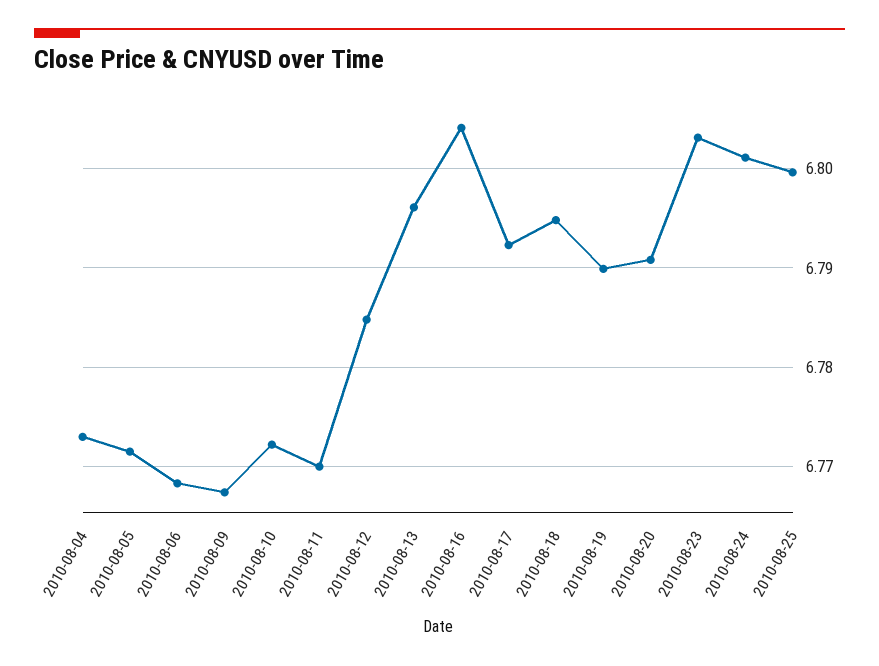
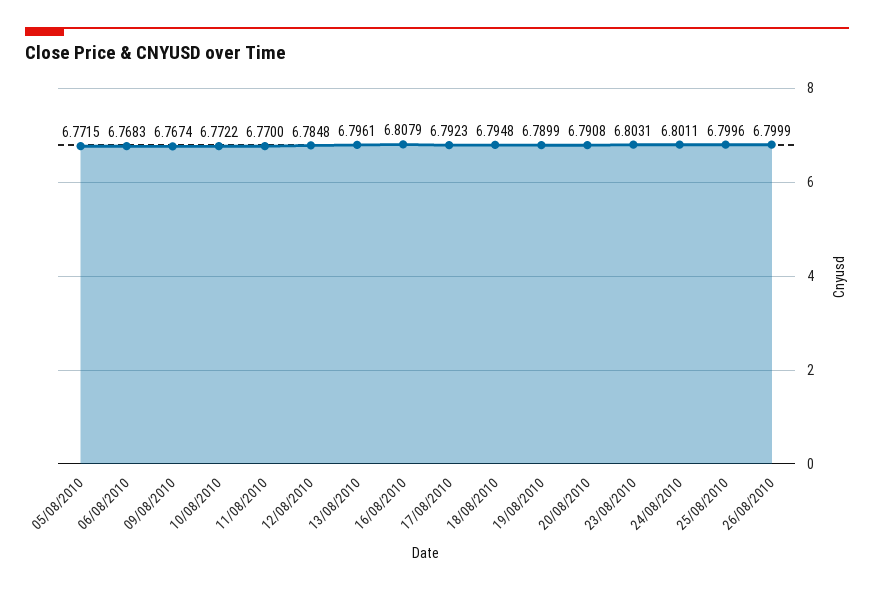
2010-08-04: 6.773 -> none
2010-08-16: 6.804 -> 6.8079
26/08/2010: none -> 6.7999

